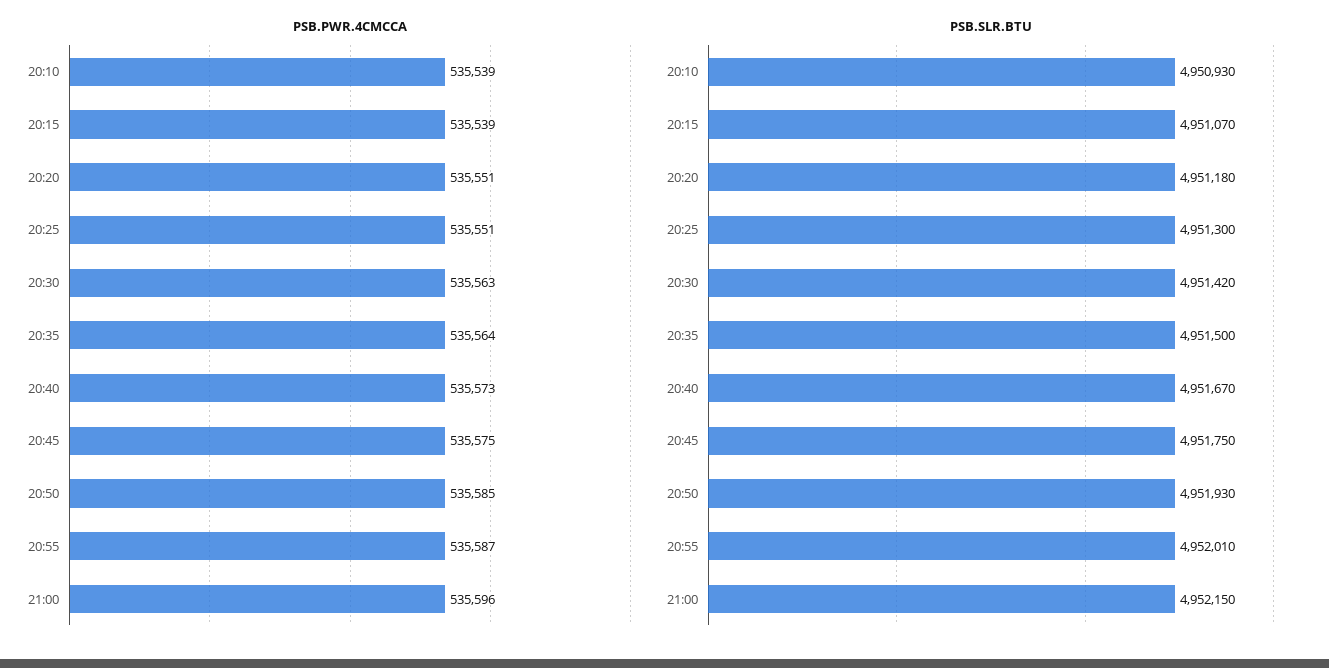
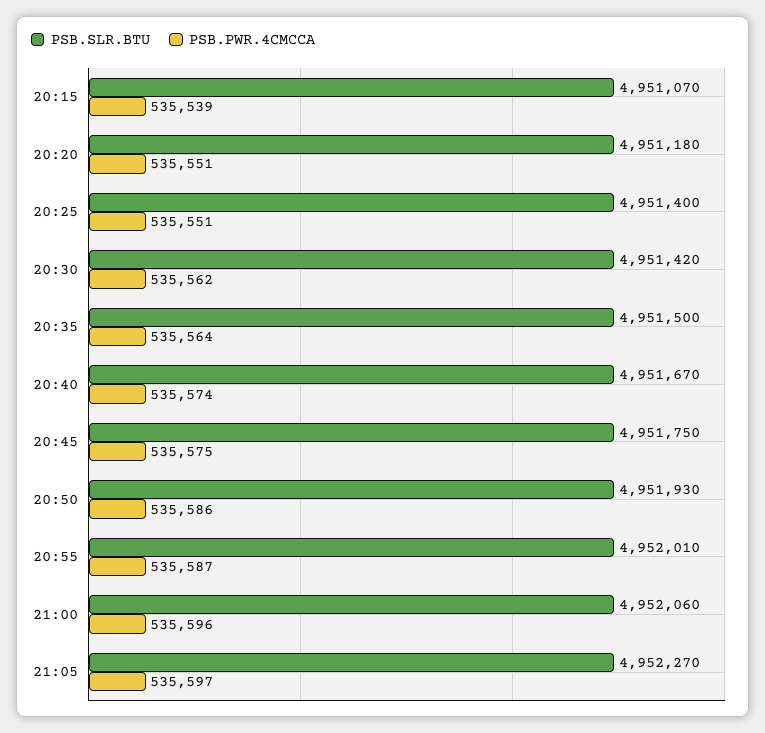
PSB.PWR.4CMCCA, 20:10: 535539 -> none
PSB.PWR.4CMCCA, 20:30: 535563 -> 535562
PSB.PWR.4CMCCA, 20:40: 535573 -> 535574
PSB.PWR.4CMCCA, 20:50: 535585 -> 535586
PSB.SLR.BTU, 20:10: 4950930 -> none
PSB.SLR.BTU, 20:25: 4951300 -> 4951400
PSB.SLR.BTU, 21:00: 4952150 -> 4952060
PSB.SLR.BTU, 21:05: none -> 4952270
PSB.PWR.4CMCCA, 21:05: none -> 535597

